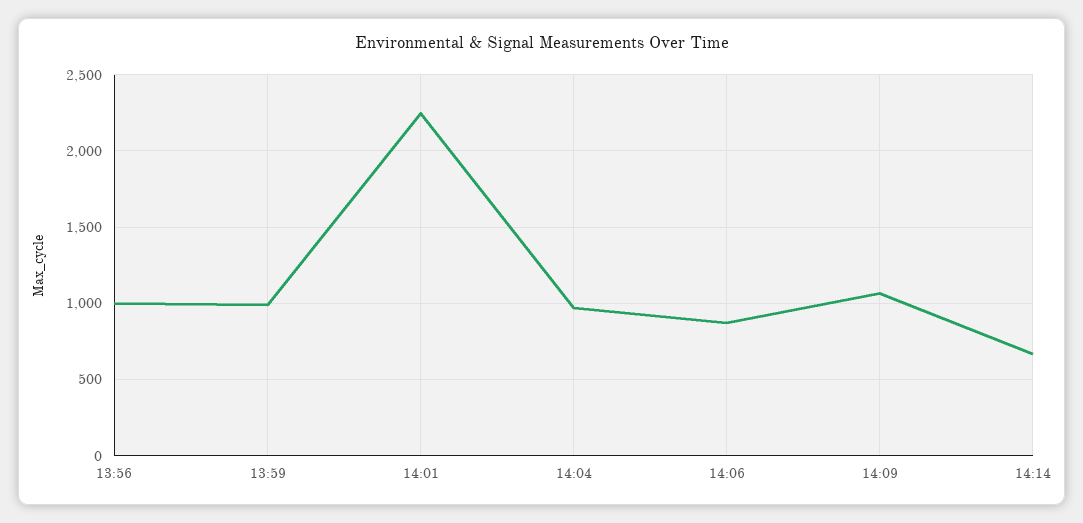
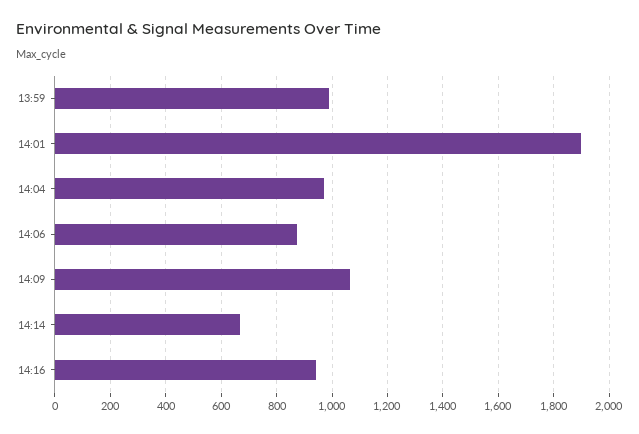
13:56: 1000 -> none
14:01: 2250 -> 1900
14:16: none -> 950

